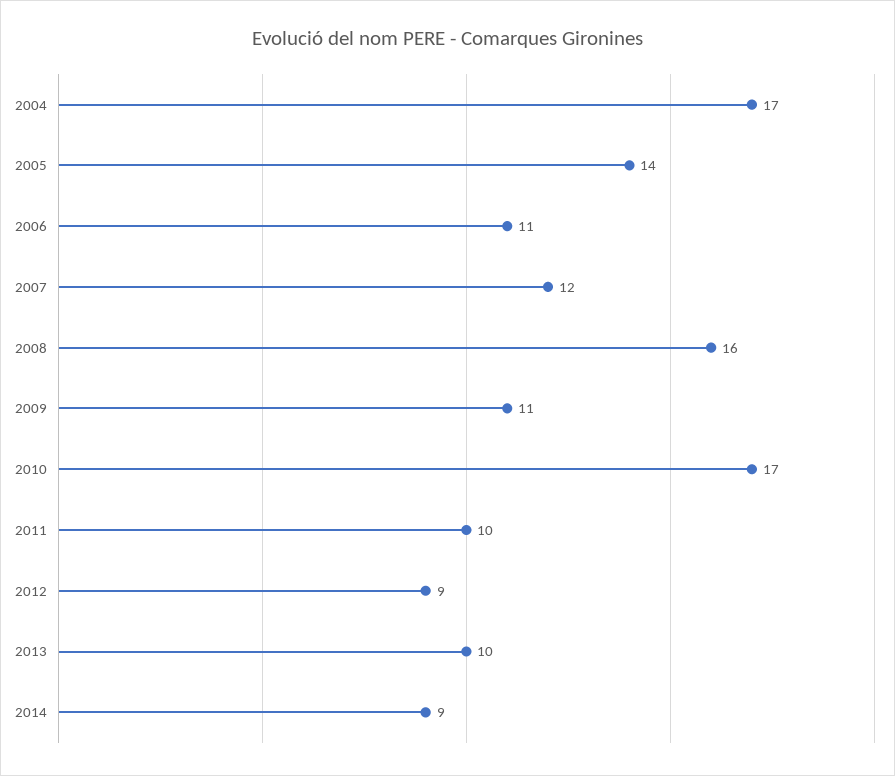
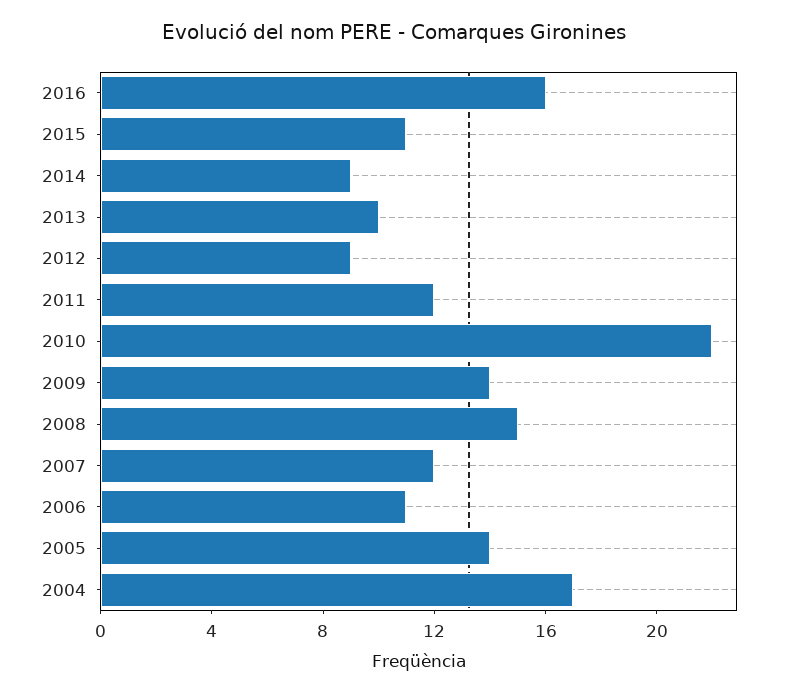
2008: 16 -> 15
2009: 11 -> 14
2010: 17 -> 22
2011: 10 -> 12
2016: none -> 16
2015: none -> 11

